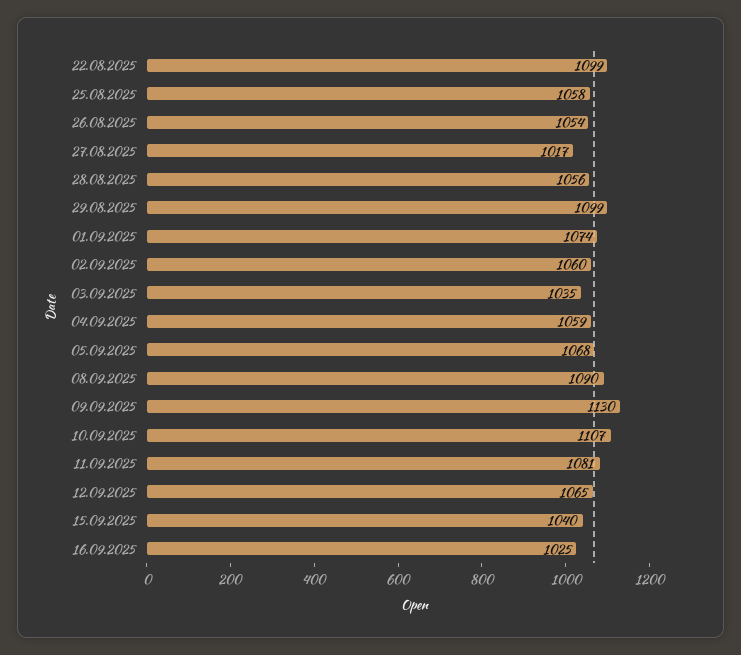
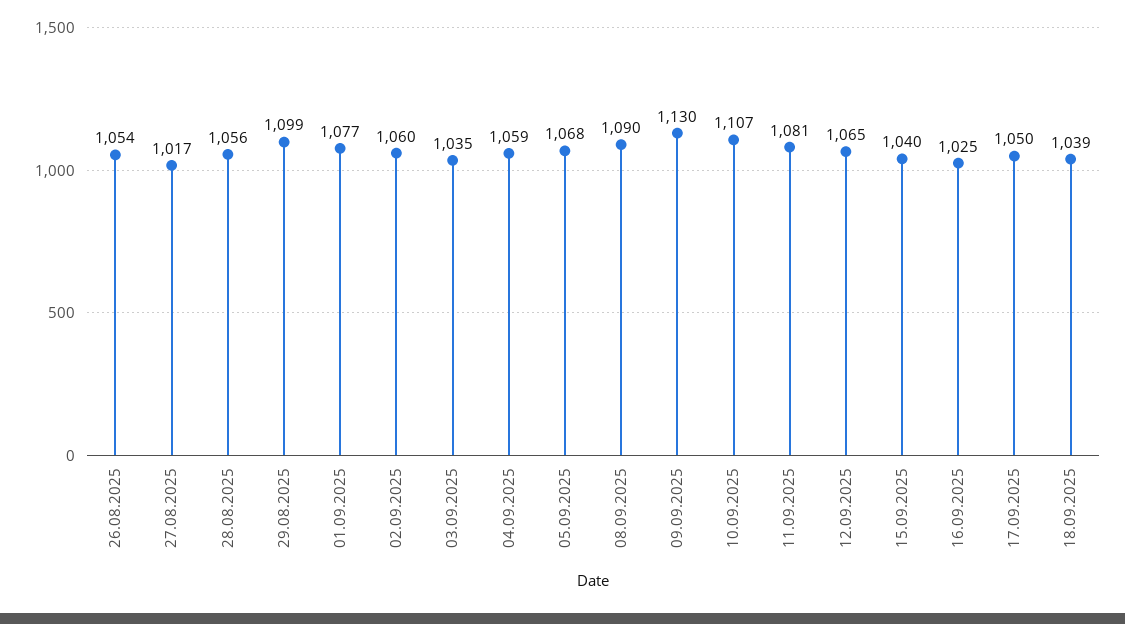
22.08.2025: 1099 -> none
25.08.2025: 1058 -> none
01.09.2025: 1074 -> 1077
17.09.2025: none -> 1050
18.09.2025: none -> 1039

